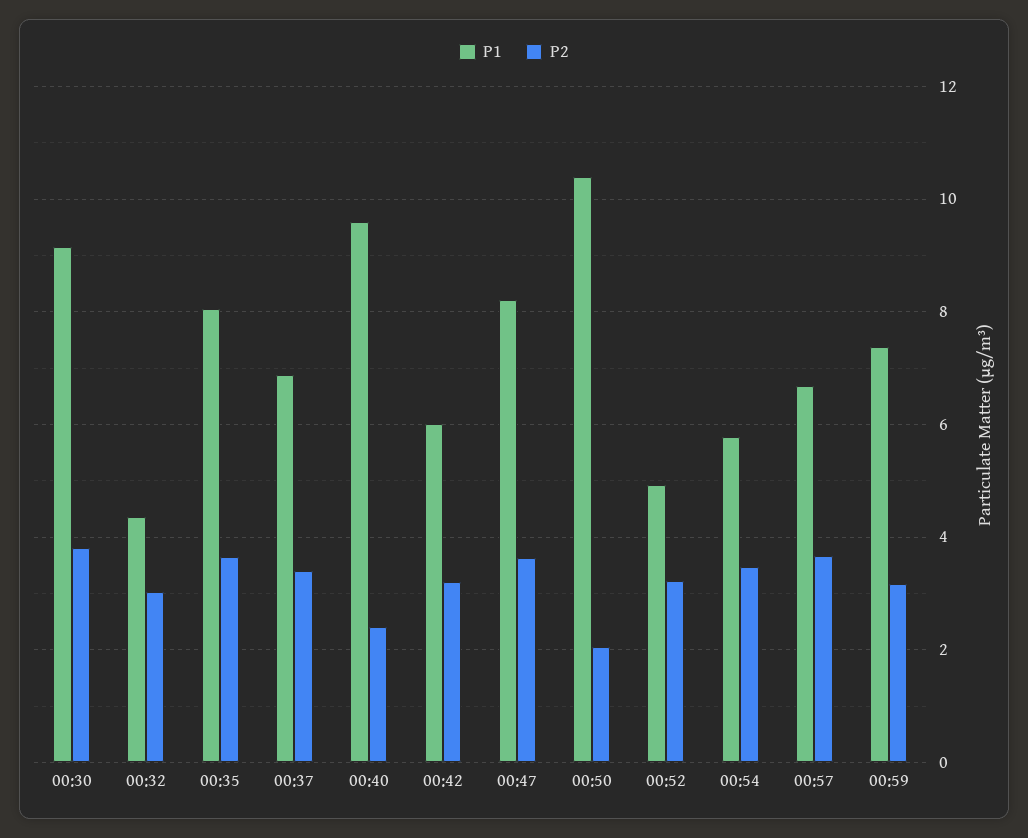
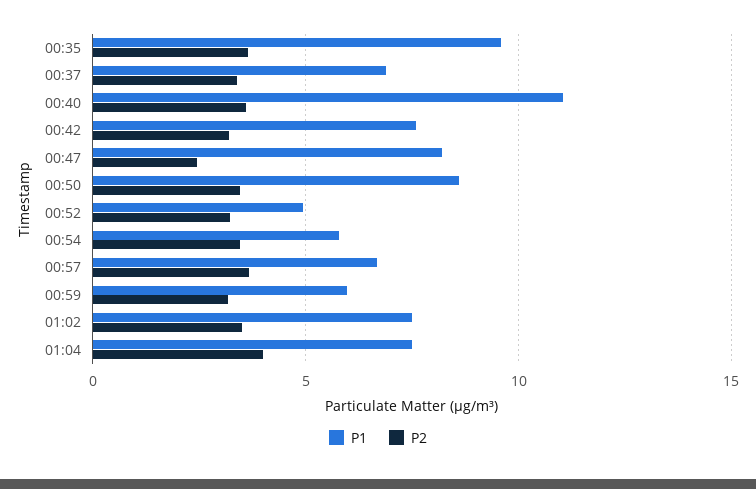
P1, 00:30: 9.2 -> none
P2, 00:30: 3.8 -> none
P1, 00:32: 4.4 -> none
P2, 00:32: 3 -> none
P1, 00:35: 8 -> 9.5
P1, 00:40: 9.6 -> 11
P2, 00:40: 2.4 -> 3.5
P1, 00:42: 6 -> 7.5
P2, 00:47: 3.6 -> 2.5
P1, 00:50: 10.4 -> 8.5
P2, 00:50: 2 -> 3.5
P1, 00:59: 7.4 -> 6
P1, 01:02: none -> 7.5
P2, 01:02: none -> 3.5
P1, 01:04: none -> 7.5
P2, 01:04: none -> 4

